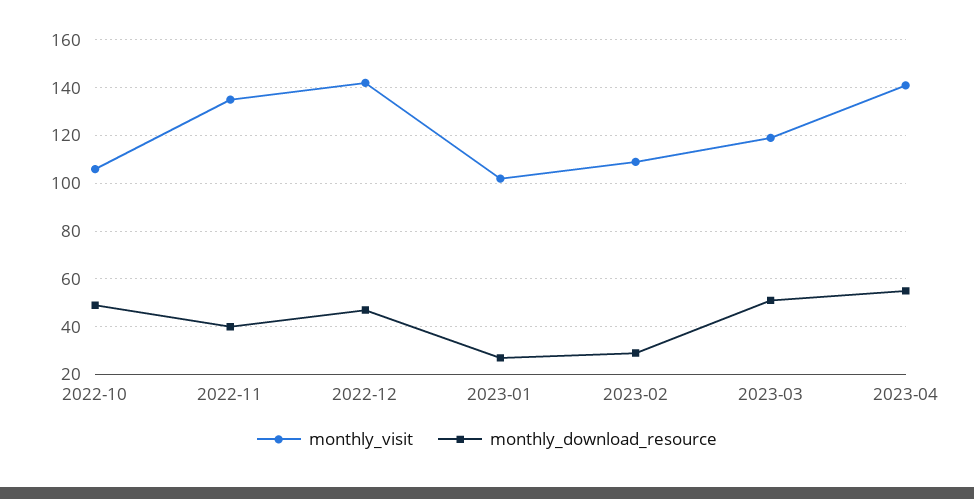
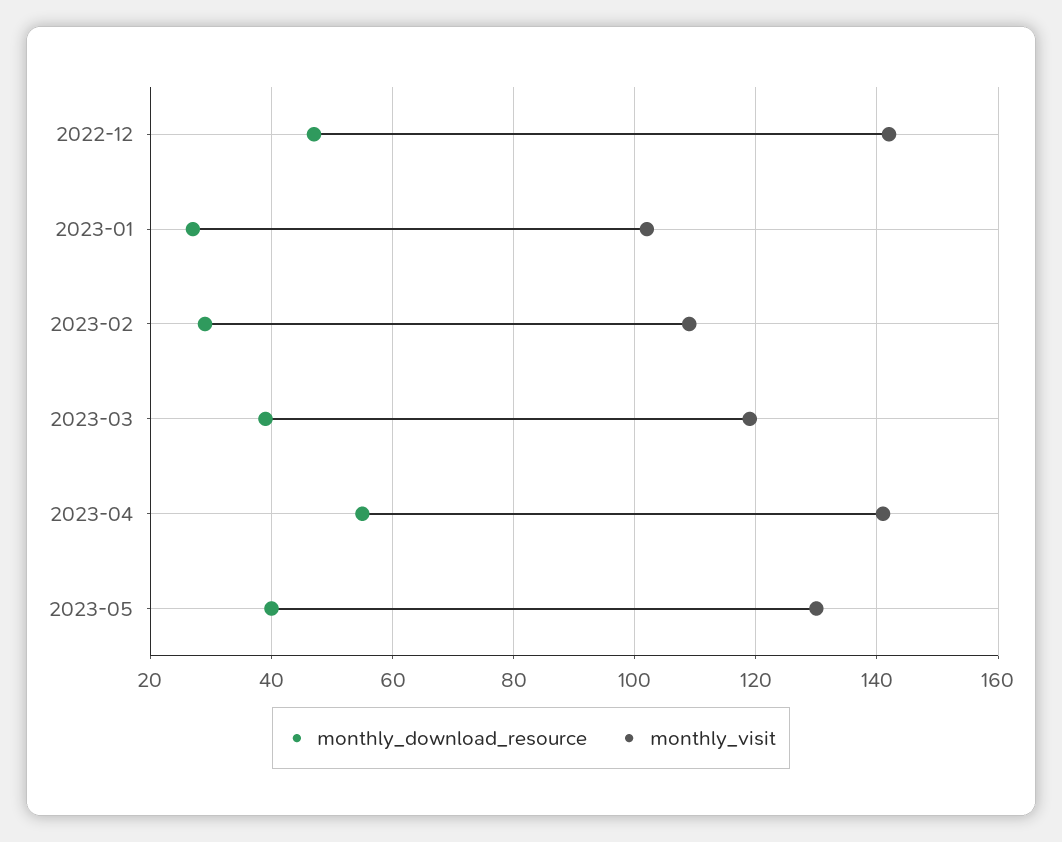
monthly_visit, 2022-10: 105 -> none
monthly_download_resource, 2022-10: 50 -> none
monthly_visit, 2022-11: 135 -> none
monthly_download_resource, 2022-11: 40 -> none
monthly_download_resource, 2023-03: 50 -> 40
monthly_download_resource, 2023-05: none -> 40
monthly_visit, 2023-05: none -> 130

